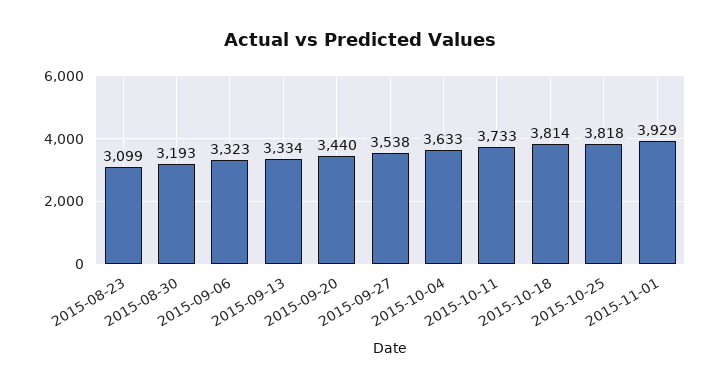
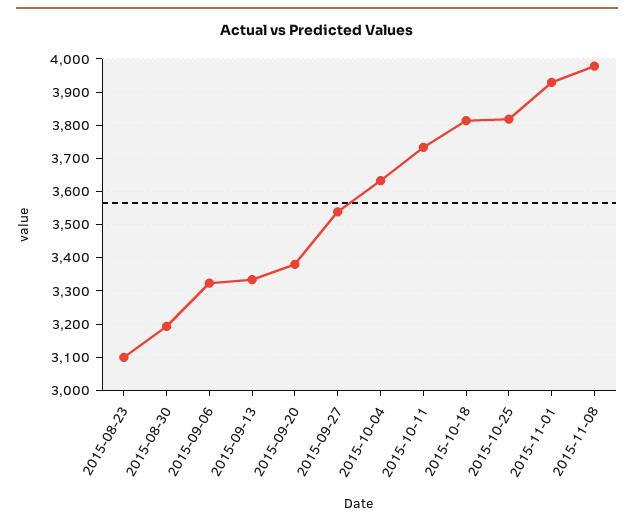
2015-09-20: 3440 -> 3380
2015-11-08: none -> 3980

